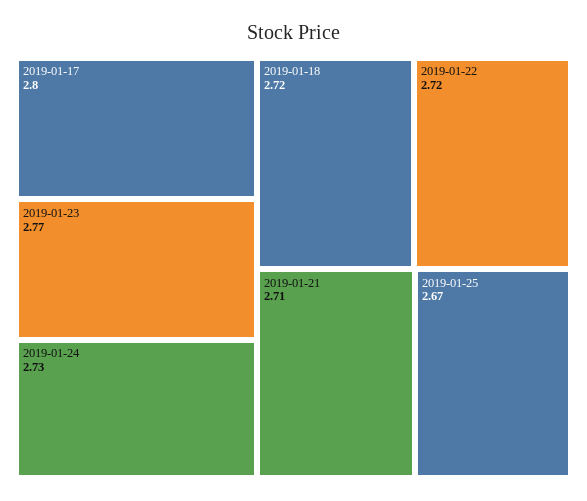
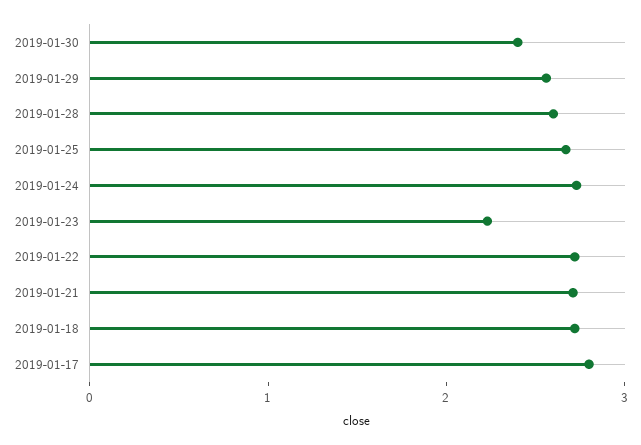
2019-01-23: 2.77 -> 2.2
2019-01-30: none -> 2.4
2019-01-29: none -> 2.6
2019-01-28: none -> 2.6

